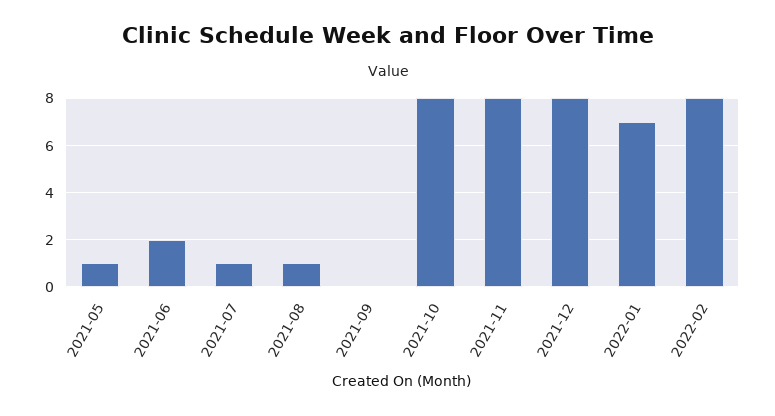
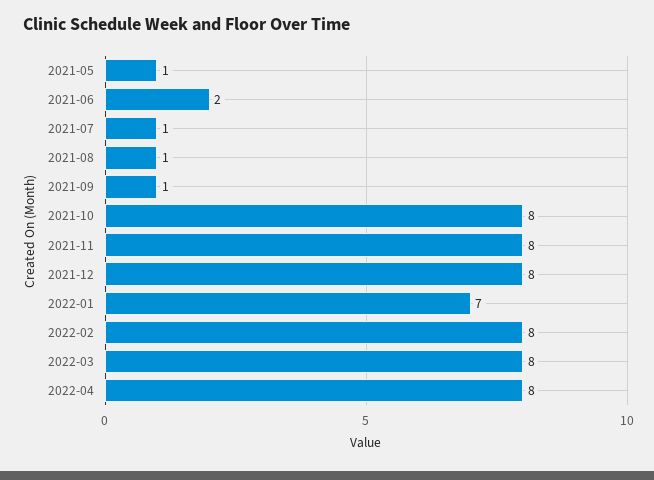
2021-09: 0 -> 1
2022-03: none -> 8
2022-04: none -> 8

